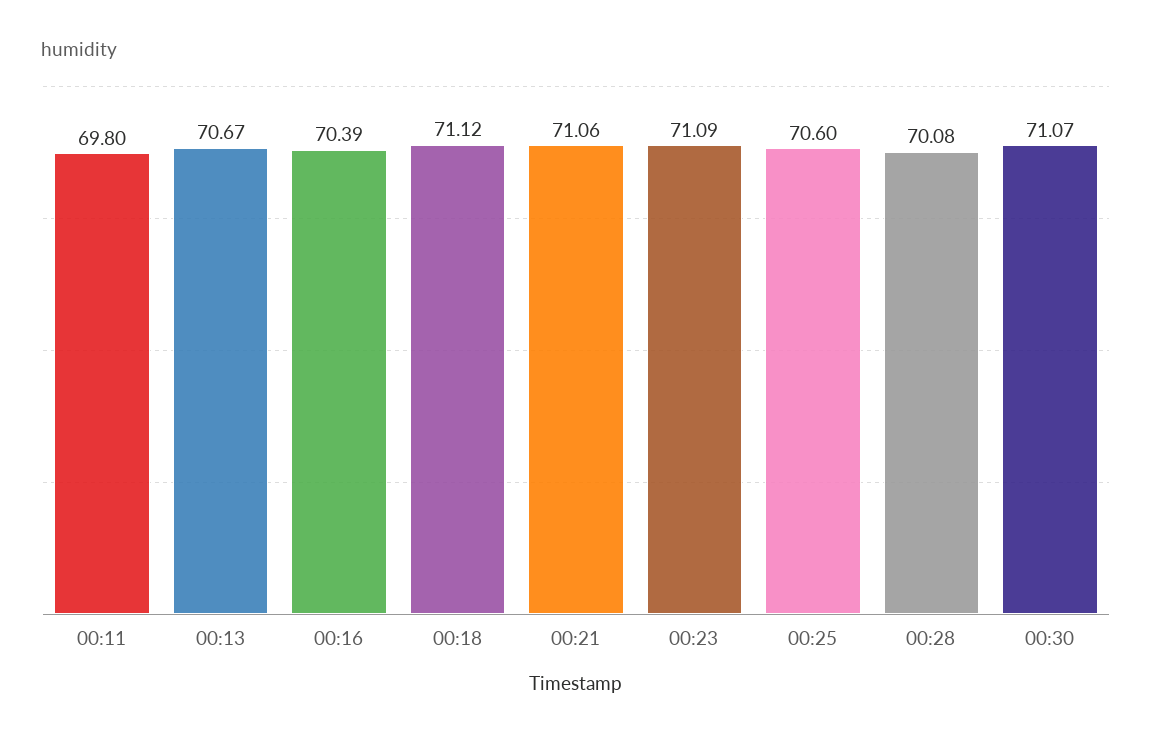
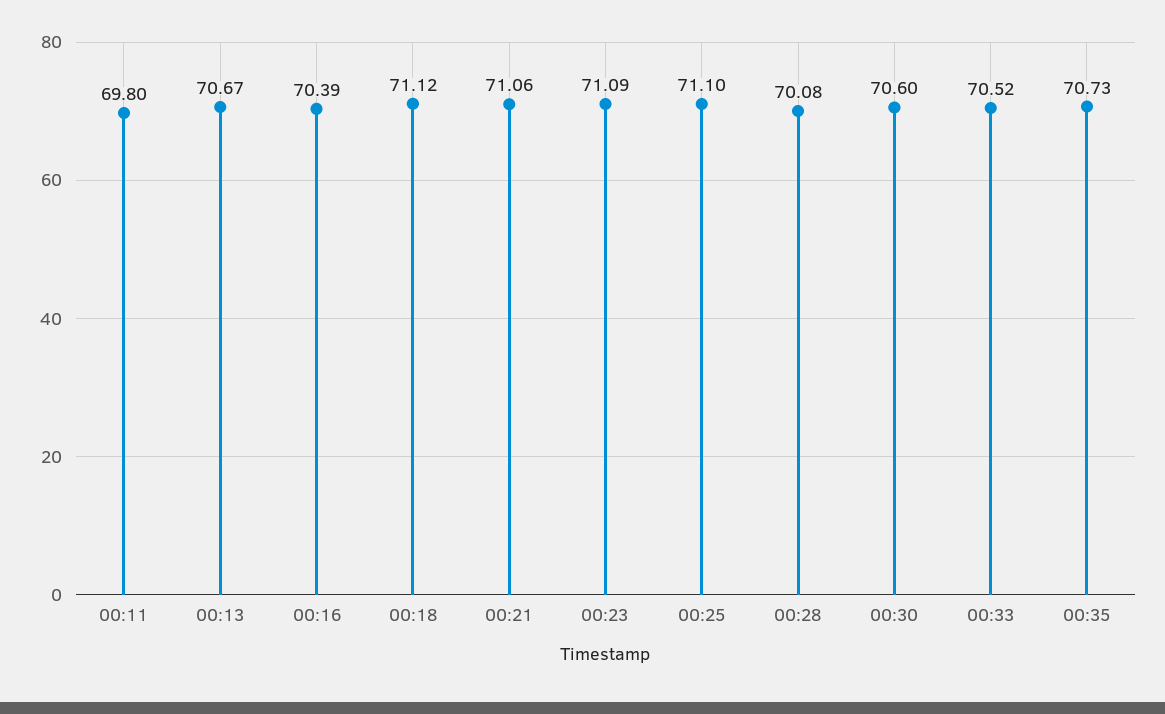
00:25: 70.6 -> 71.1
00:30: 71.07 -> 70.6
00:33: none -> 70.52
00:35: none -> 70.73

